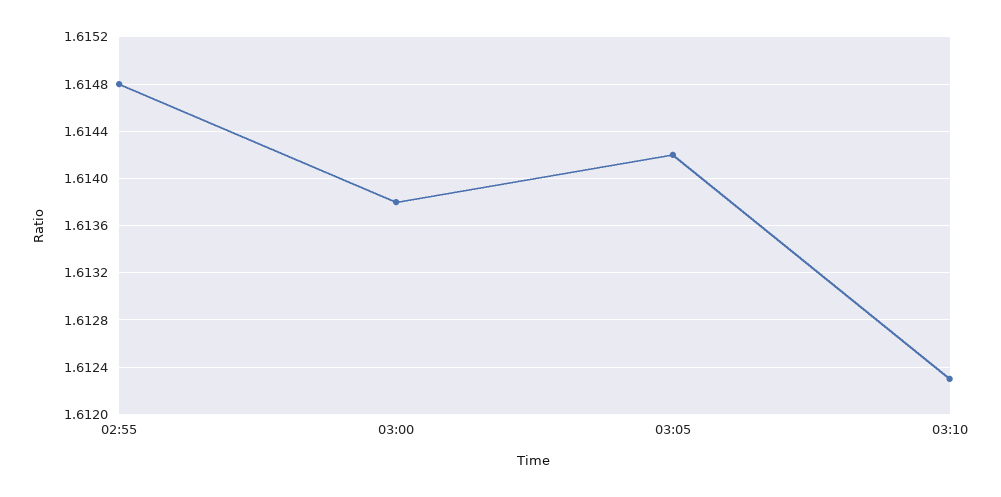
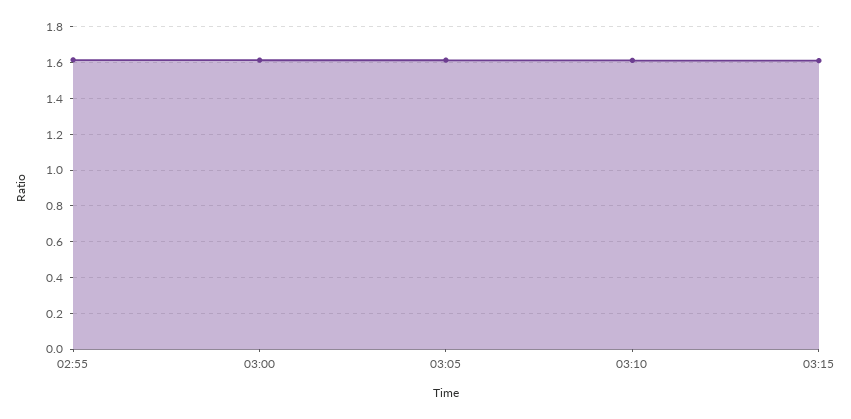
03:15: none -> 1.6

